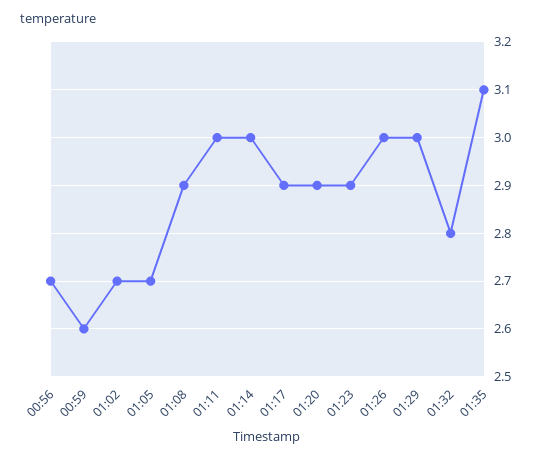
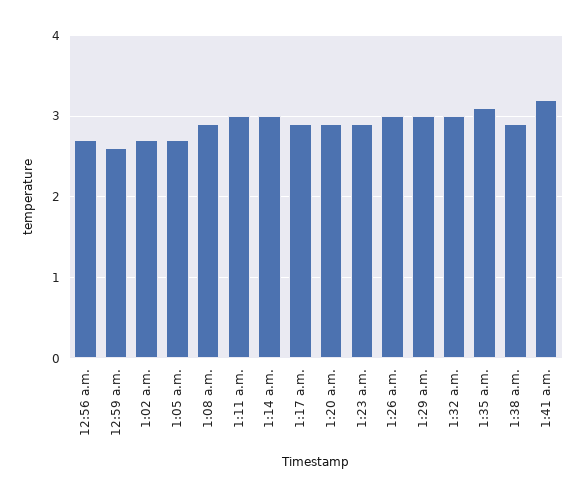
01:32: 2.8 -> 3
1:38 a.m.: none -> 2.9
1:41 a.m.: none -> 3.2

